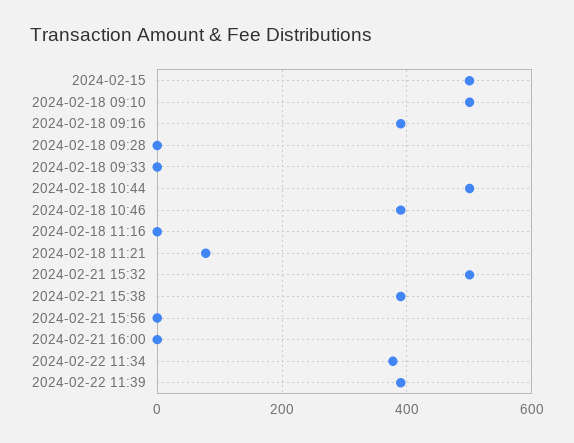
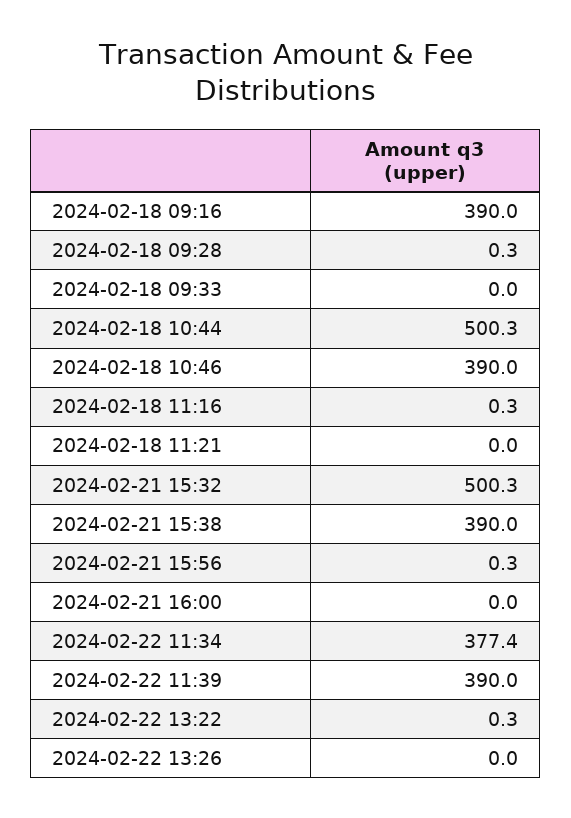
2024-02-15: 500 -> none
2024-02-18 09:10: 500 -> none
2024-02-18 11:21: 80 -> 0
2024-02-22 13:22: none -> 0.3
2024-02-22 13:26: none -> 0

